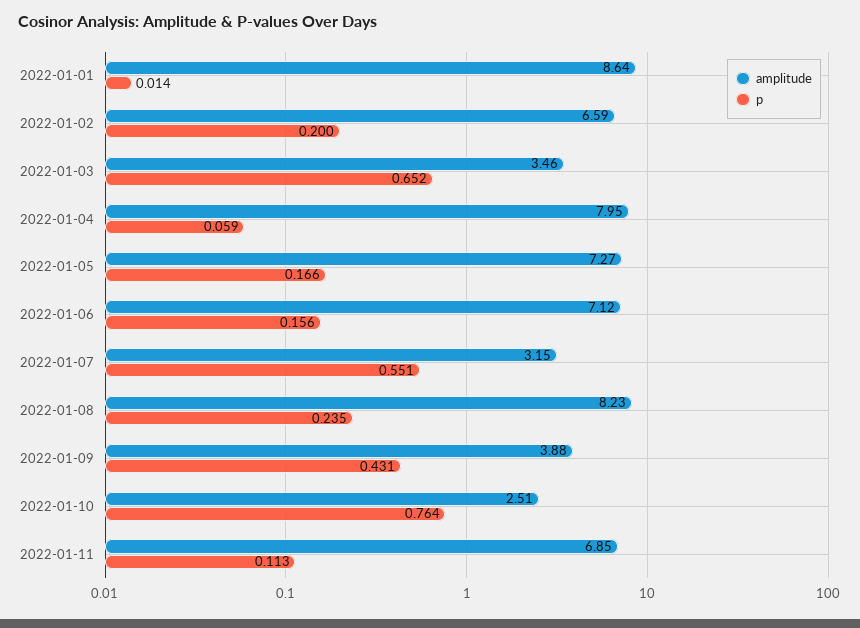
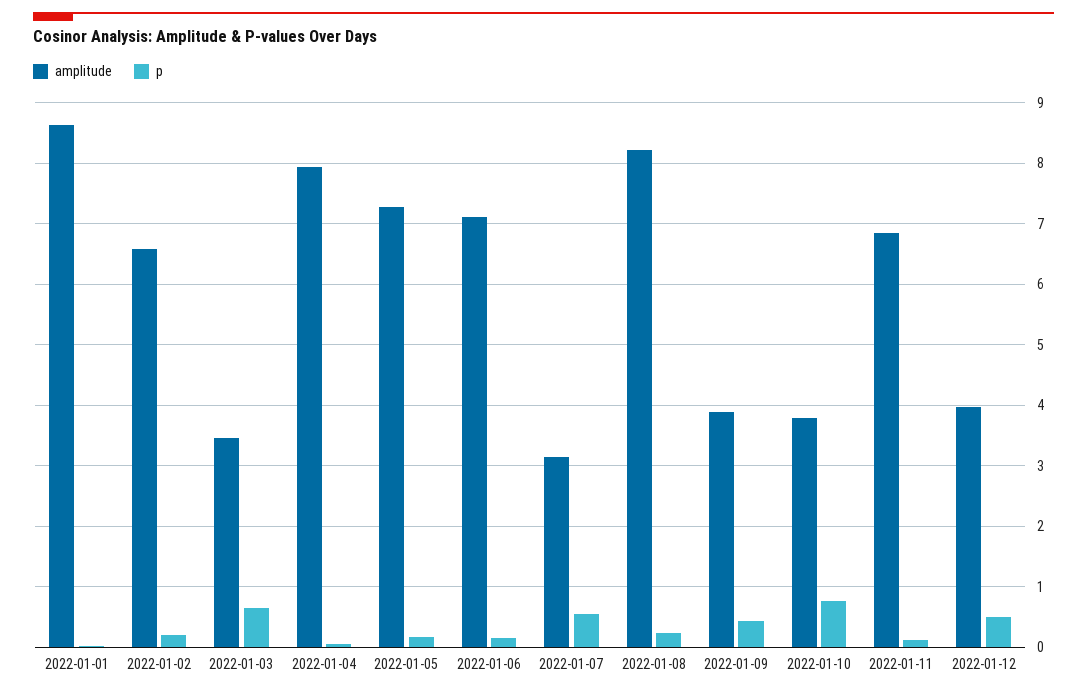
amplitude, 2022-01-10: 2.51 -> 3.8
amplitude, 2022-01-12: none -> 4
p, 2022-01-12: none -> 0.5

